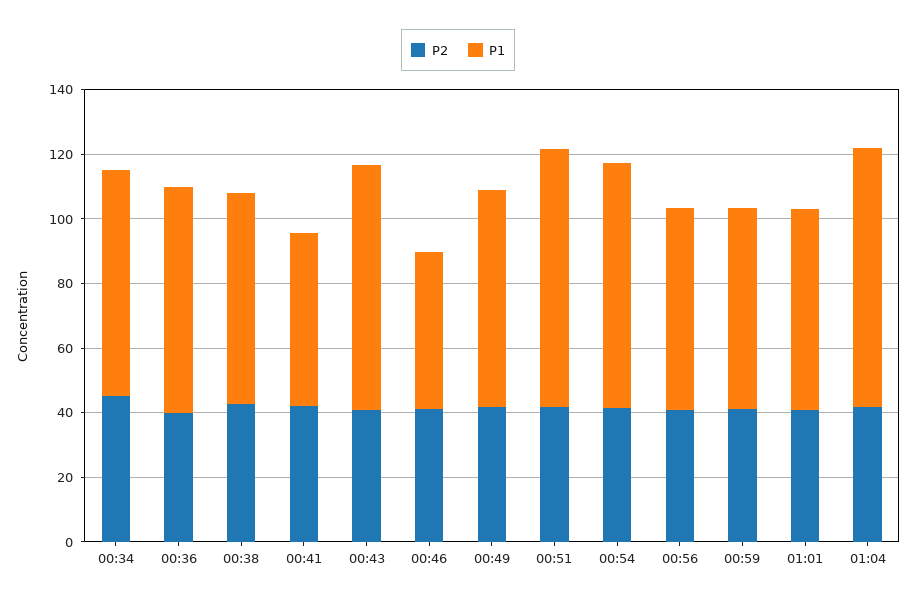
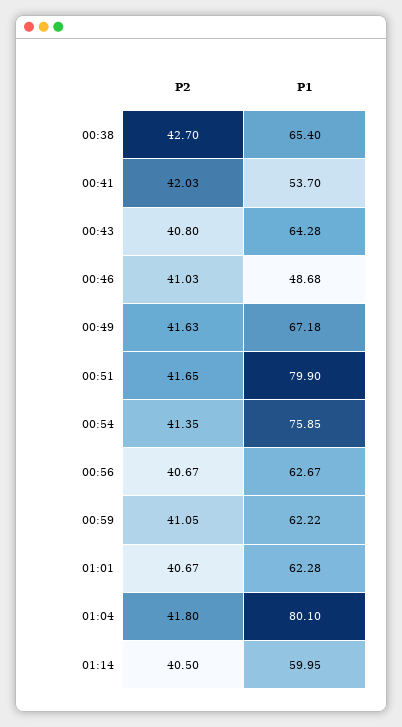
P2, 00:34: 45 -> none
P1, 00:34: 70 -> none
P2, 00:36: 40 -> none
P1, 00:36: 70 -> none
P1, 00:43: 75 -> 64.28
P2, 01:14: none -> 40.5
P1, 01:14: none -> 59.95

